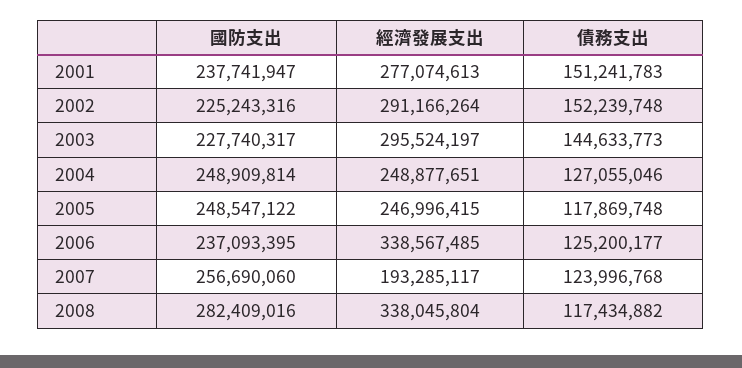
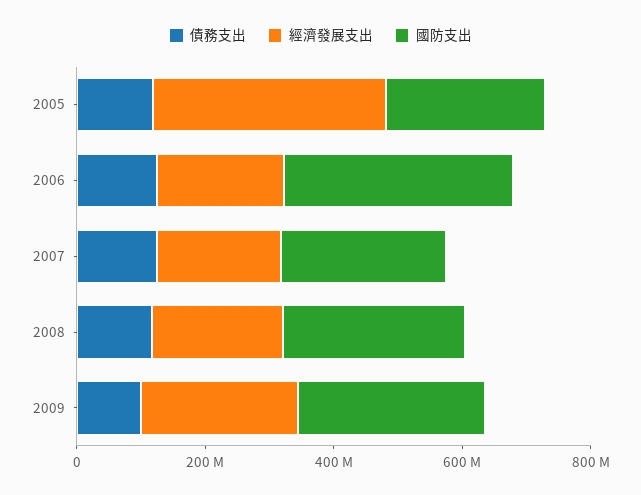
國防支出, 2001: 237741947 -> none
經濟發展支出, 2001: 277074613 -> none
債務支出, 2001: 151241783 -> none
國防支出, 2002: 225243316 -> none
經濟發展支出, 2002: 291166264 -> none
債務支出, 2002: 152239748 -> none
國防支出, 2003: 227740317 -> none
經濟發展支出, 2003: 295524197 -> none
債務支出, 2003: 144633773 -> none
國防支出, 2004: 248909814 -> none
經濟發展支出, 2004: 248877651 -> none
債務支出, 2004: 127055046 -> none
經濟發展支出, 2005: 246996415 -> 350000000
國防支出, 2006: 237093395 -> 350000000
經濟發展支出, 2006: 338567485 -> 200000000
經濟發展支出, 2008: 338045804 -> 200000000
債務支出, 2009: none -> 100000000
經濟發展支出, 2009: none -> 250000000
國防支出, 2009: none -> 300000000

